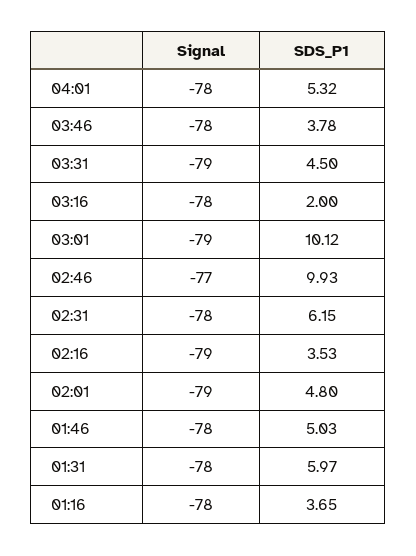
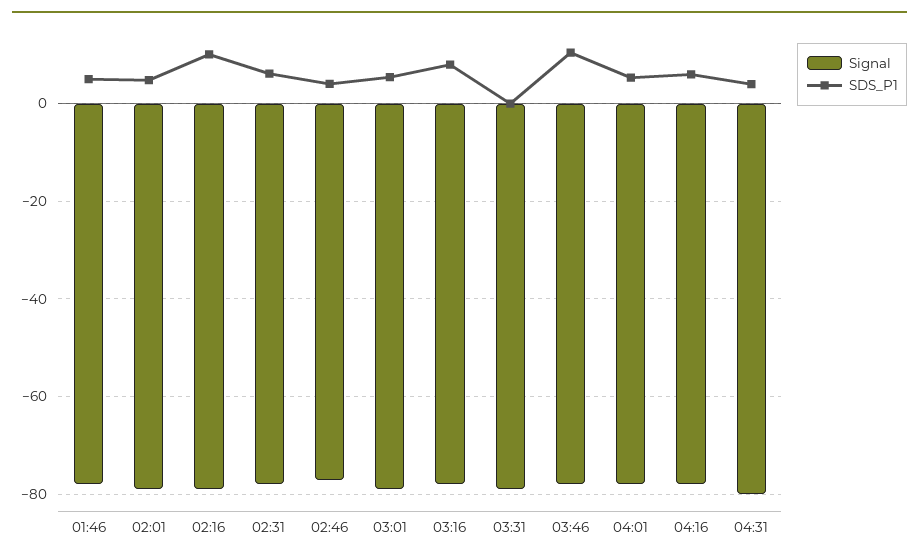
SDS_P1, 03:46: 3.78 -> 10
SDS_P1, 03:31: 4.5 -> 0
SDS_P1, 03:16: 2 -> 8
SDS_P1, 03:01: 10.12 -> 6
SDS_P1, 02:46: 9.93 -> 4
SDS_P1, 02:16: 3.53 -> 10
Signal, 01:31: -78 -> none
SDS_P1, 01:31: 5.97 -> none
Signal, 01:16: -78 -> none
SDS_P1, 01:16: 3.65 -> none
Signal, 04:16: none -> -78
SDS_P1, 04:16: none -> 6
Signal, 04:31: none -> -80
SDS_P1, 04:31: none -> 4

